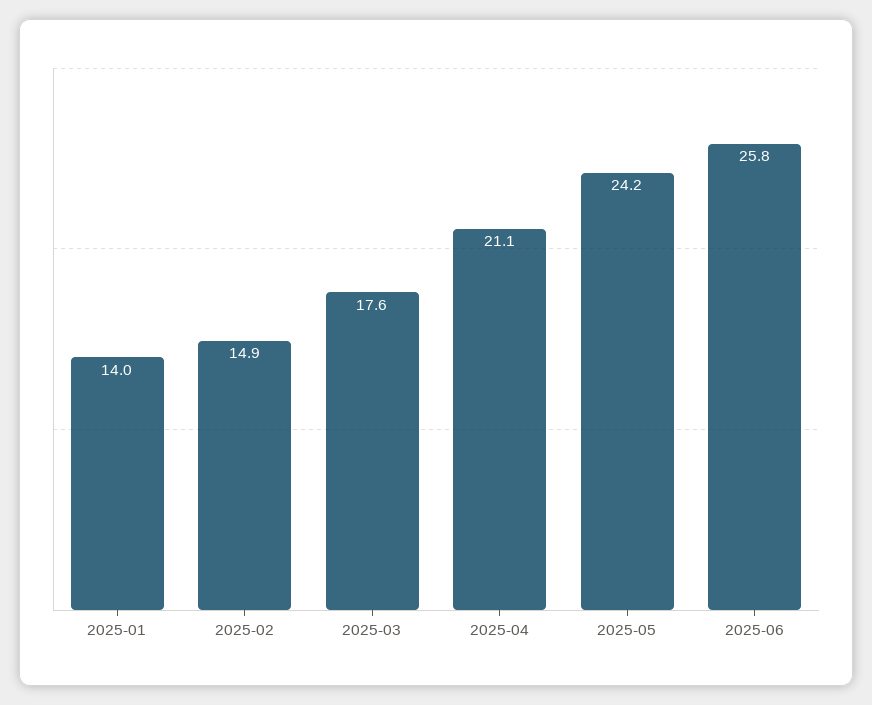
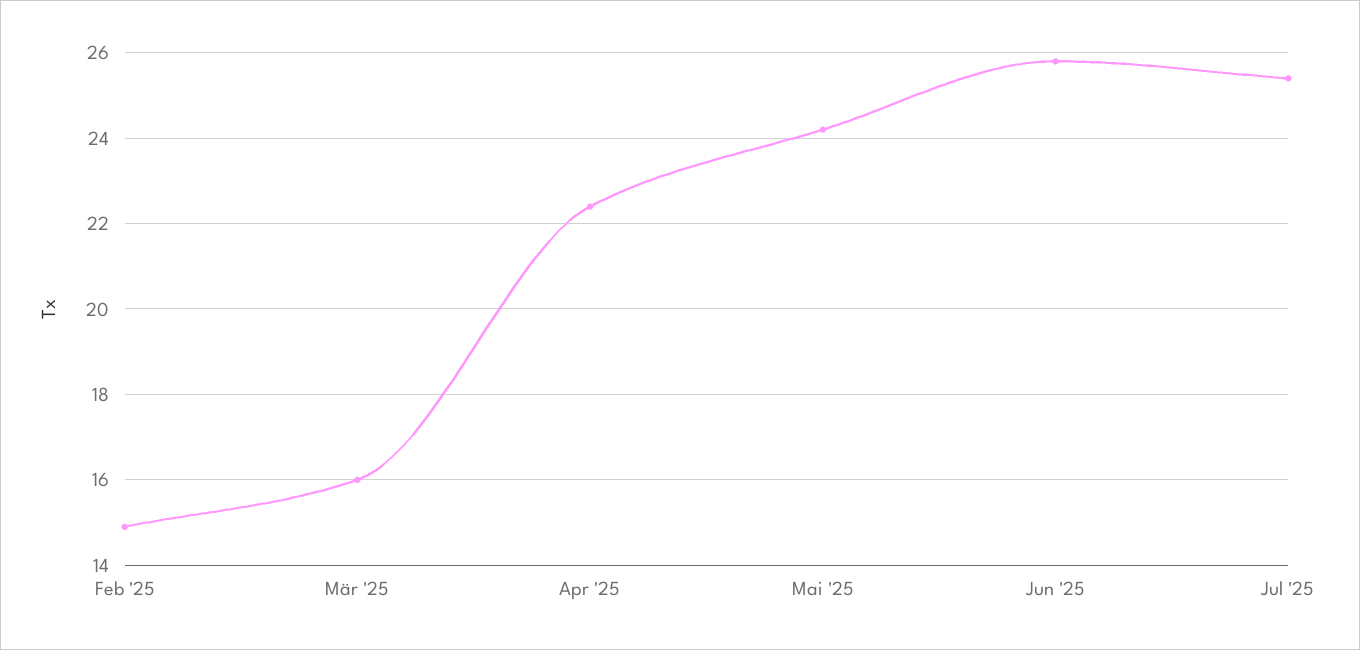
2025-01: 14 -> none
2025-03: 17.6 -> 16
2025-04: 21.1 -> 22.5
Jul '25: none -> 25.5

